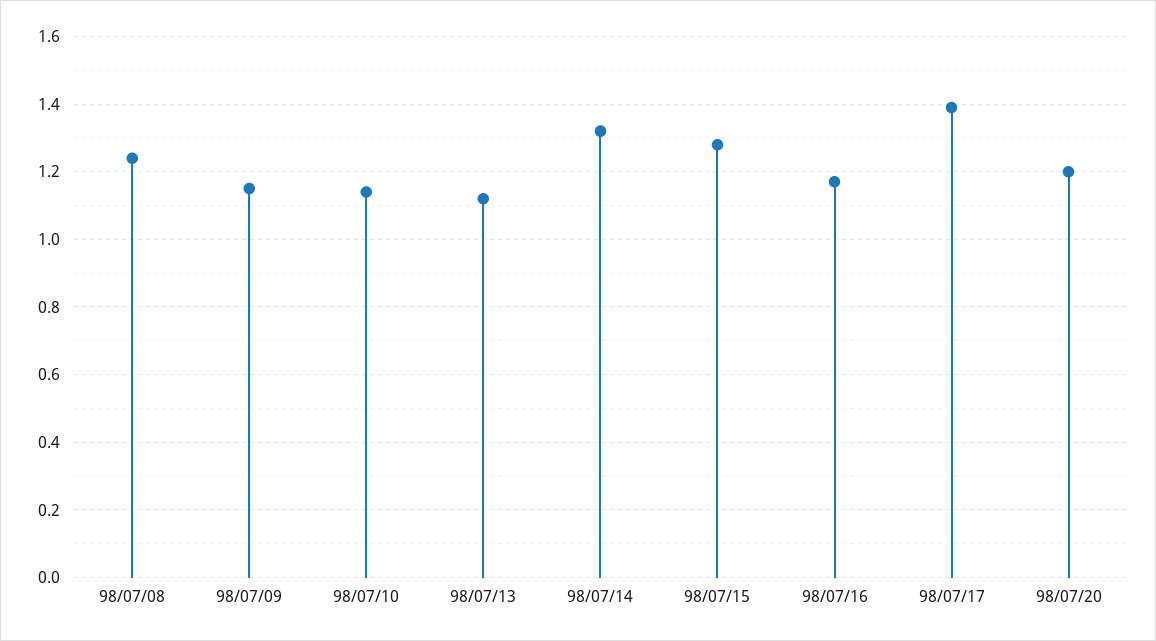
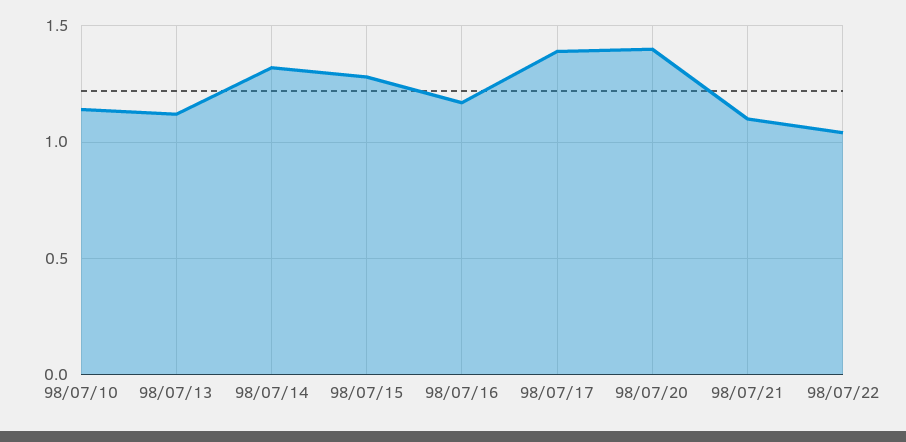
98/07/08: 1.25 -> none
98/07/09: 1.15 -> none
98/07/20: 1.2 -> 1.4
98/07/21: none -> 1.1
98/07/22: none -> 1.05

